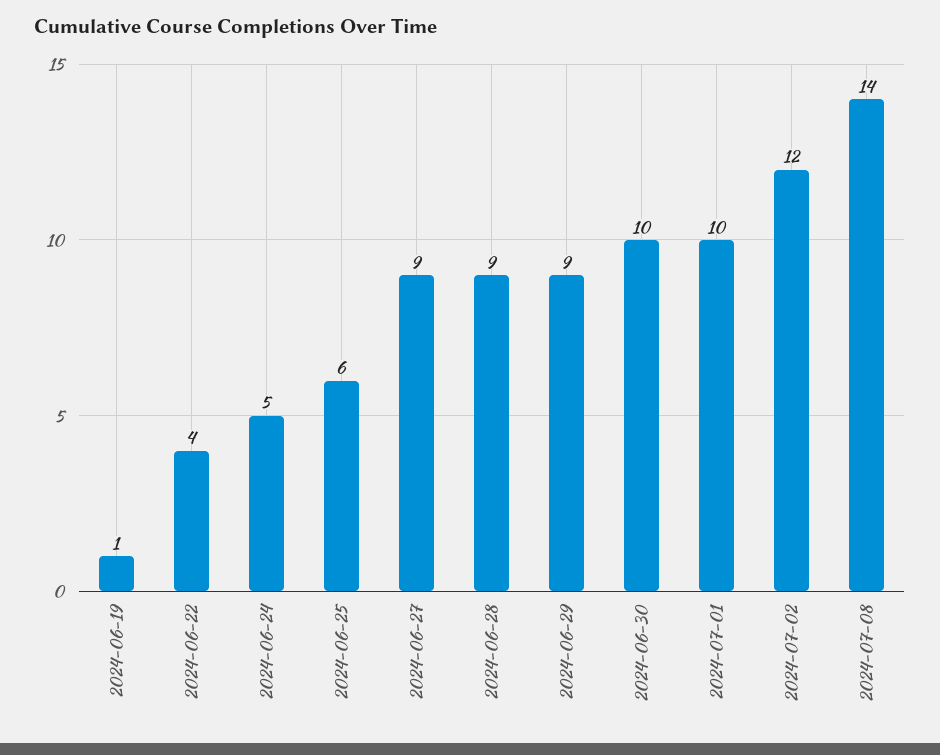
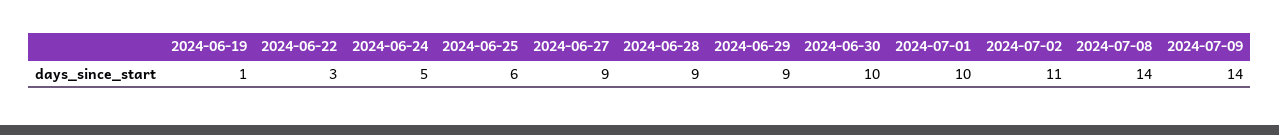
2024-06-22: 4 -> 3
2024-07-02: 12 -> 11
2024-07-09: none -> 14

